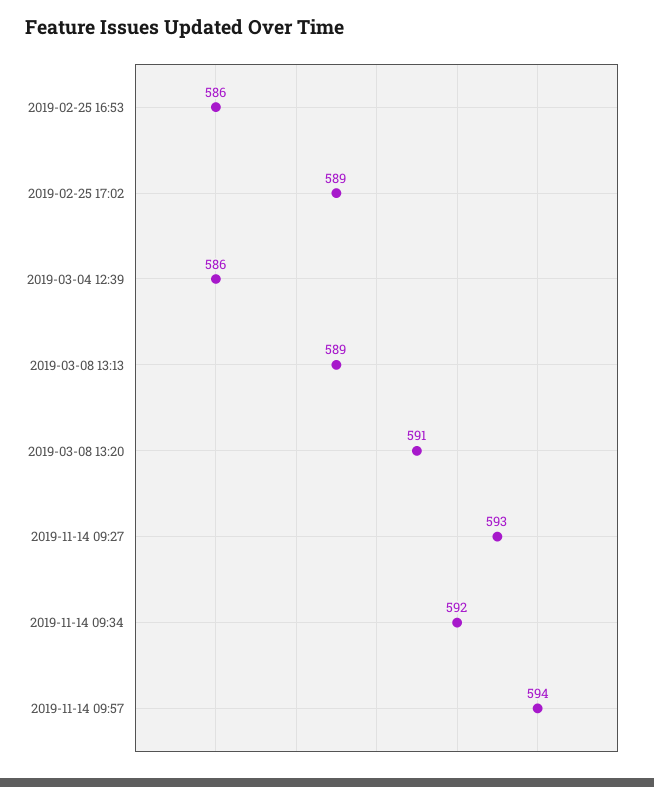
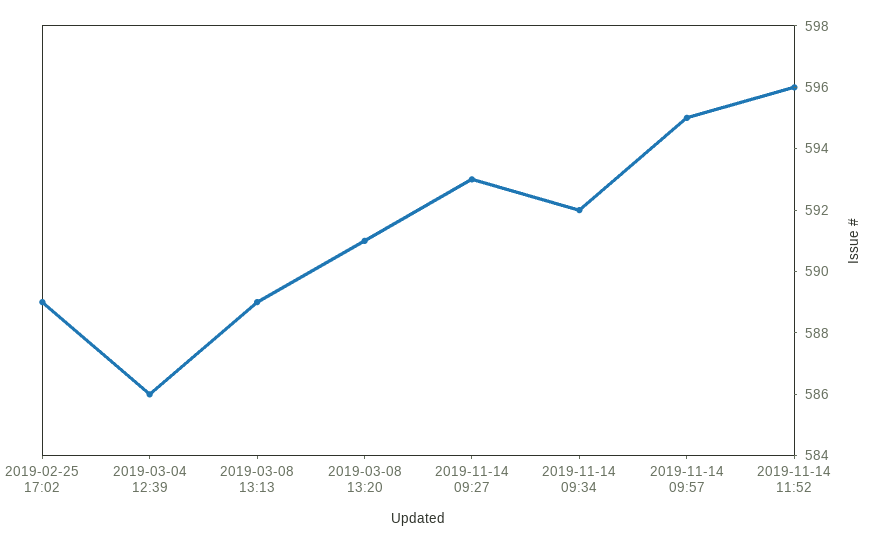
2019-02-25 16:53: 586 -> none
2019-11-14 09:57: 594 -> 595
2019-11-14 11:52: none -> 596

